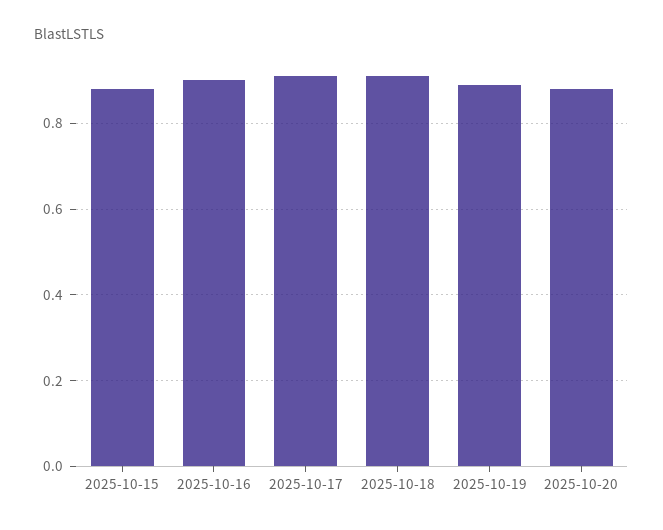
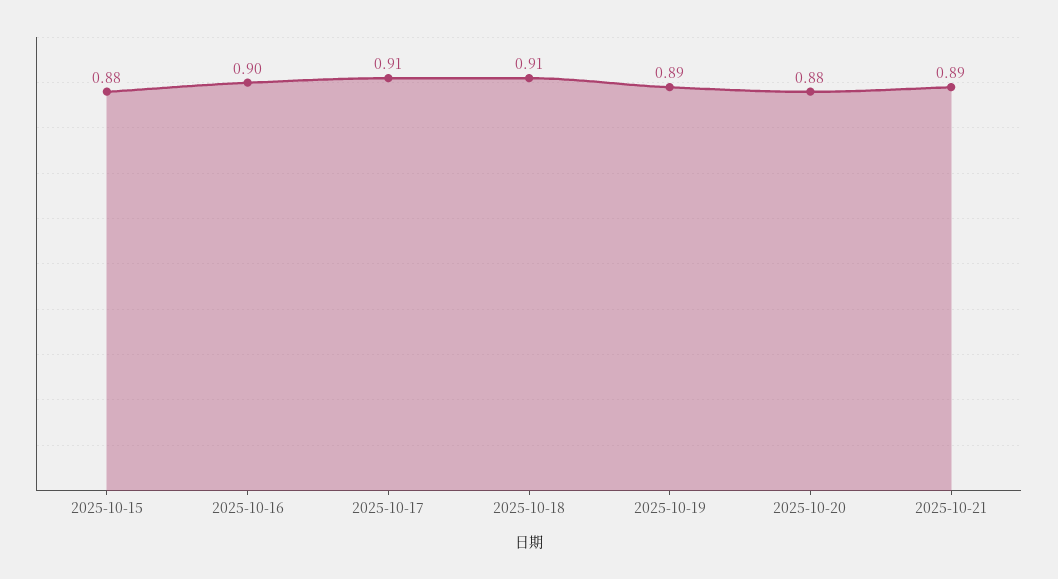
2025-10-21: none -> 0.89

